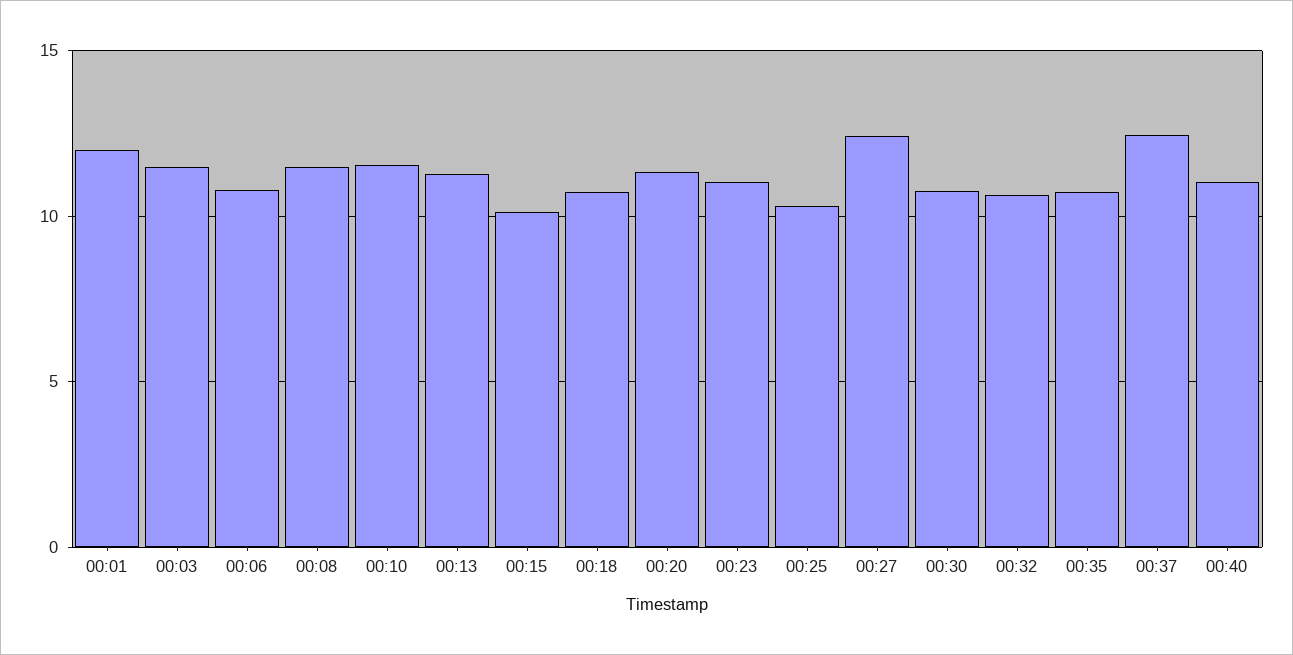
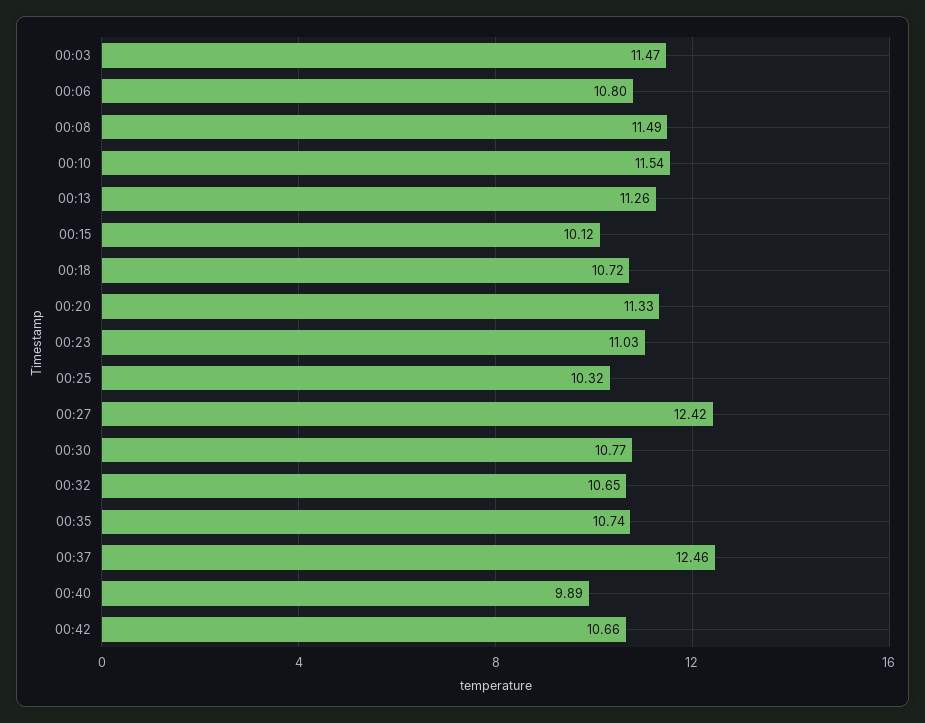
00:01: 12 -> none
00:40: 11 -> 9.89
00:42: none -> 10.66

